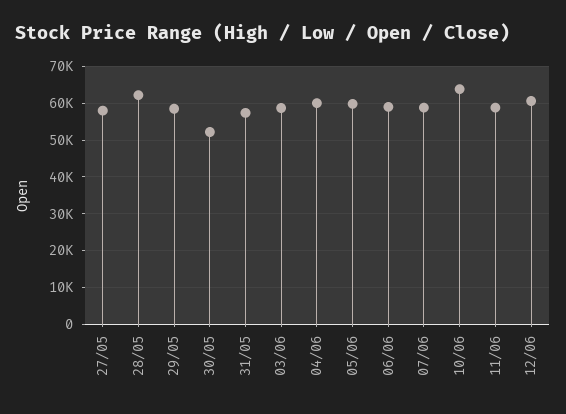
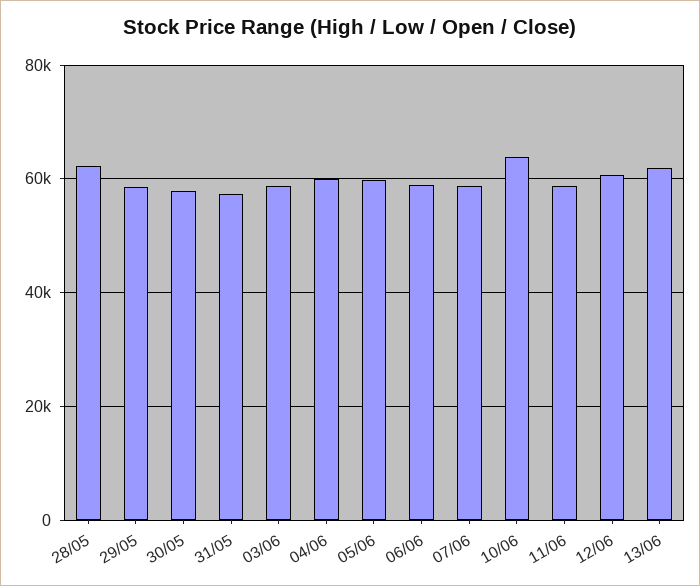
27/05: 58000 -> none
30/05: 52000 -> 58000
13/06: none -> 62000

